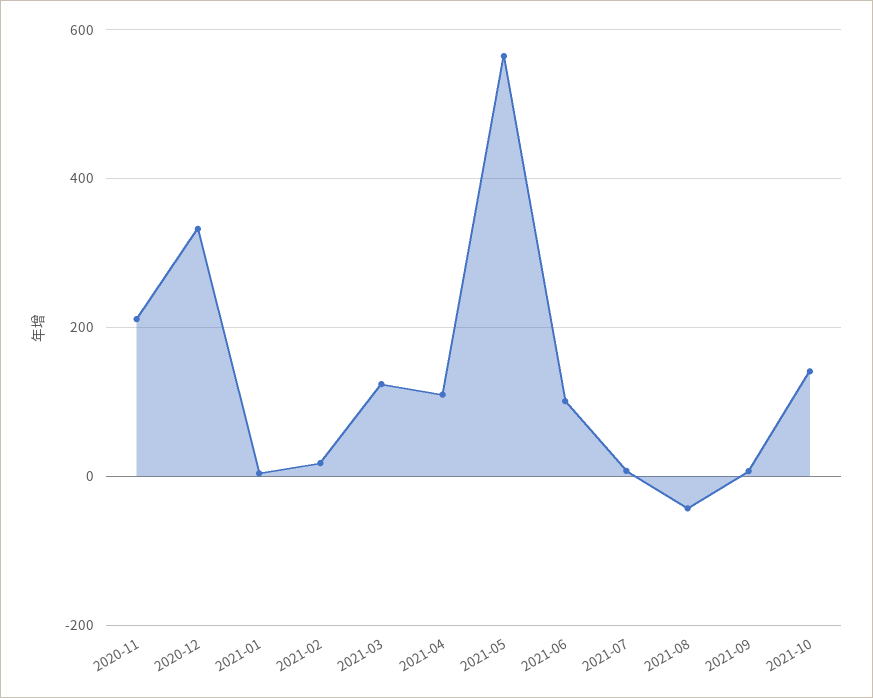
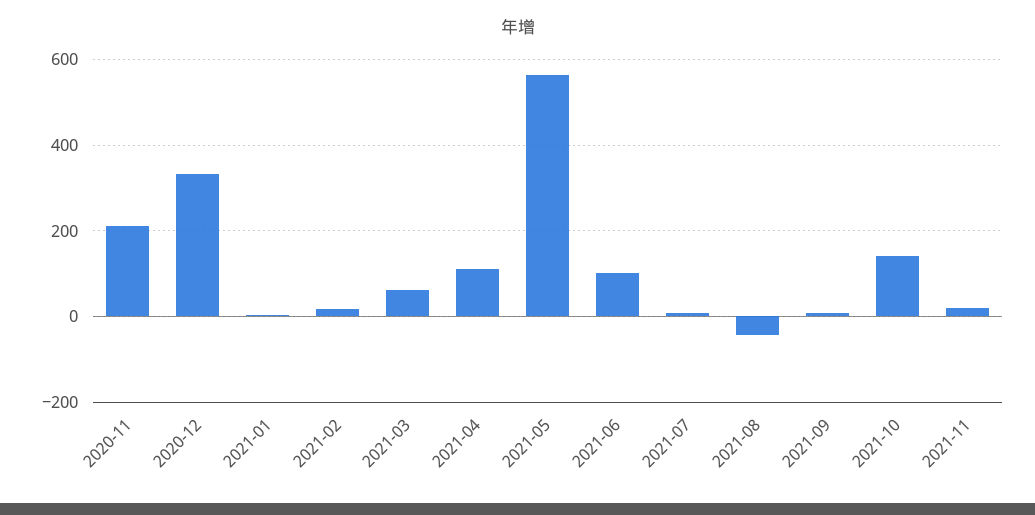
2021-03: 120 -> 60
2021-11: none -> 20

